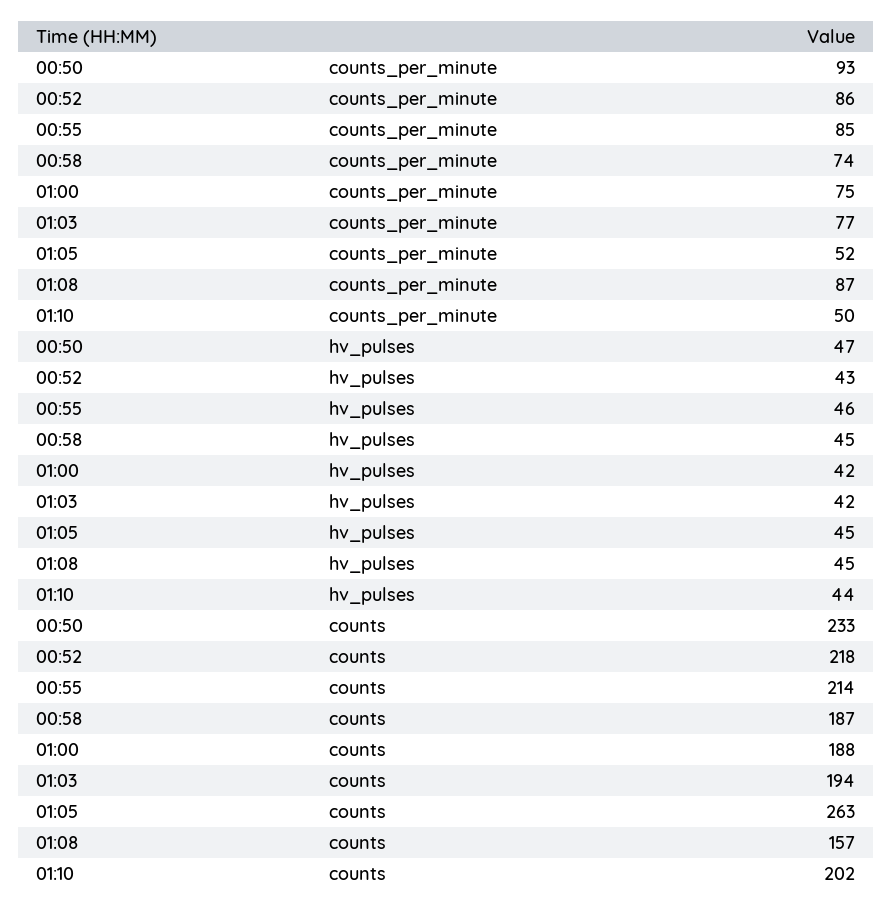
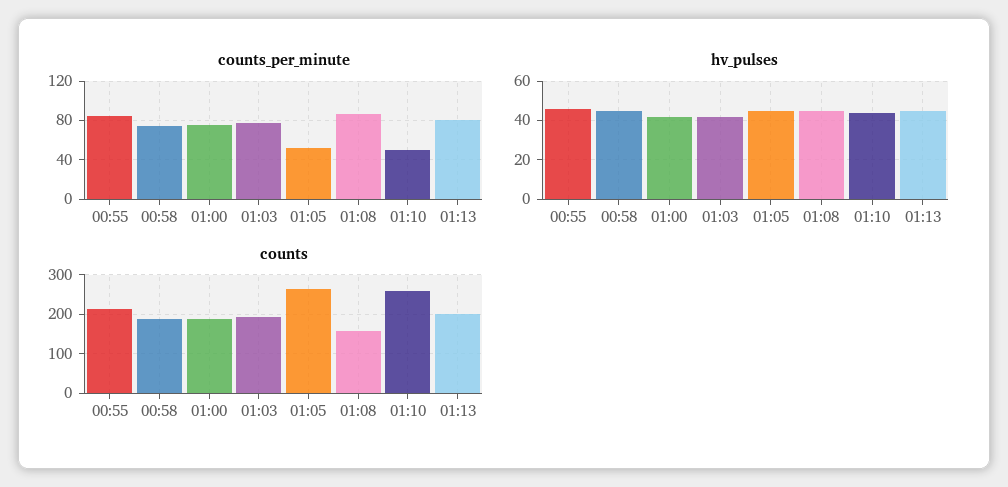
counts_per_minute, 00:50: 93 -> none
counts_per_minute, 00:52: 86 -> none
hv_pulses, 00:50: 47 -> none
hv_pulses, 00:52: 43 -> none
counts, 00:50: 233 -> none
counts, 00:52: 218 -> none
counts, 01:10: 202 -> 260
counts_per_minute, 01:13: none -> 80
hv_pulses, 01:13: none -> 45
counts, 01:13: none -> 200

